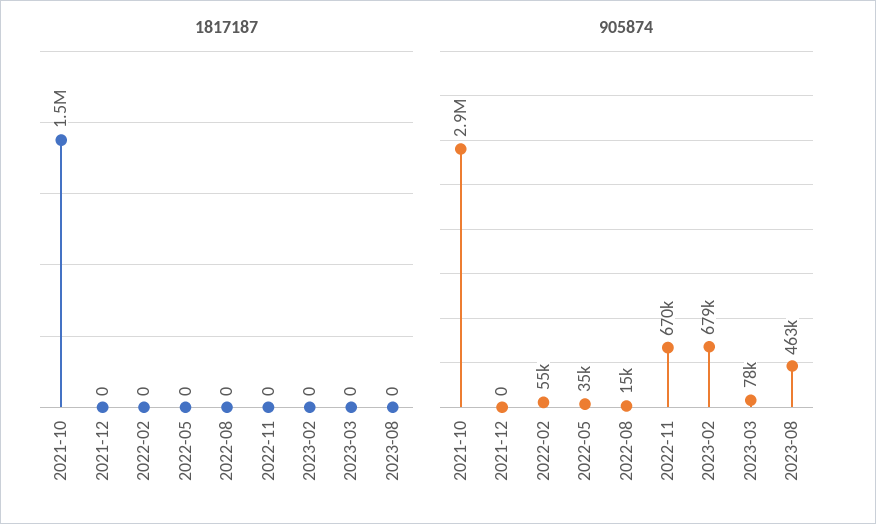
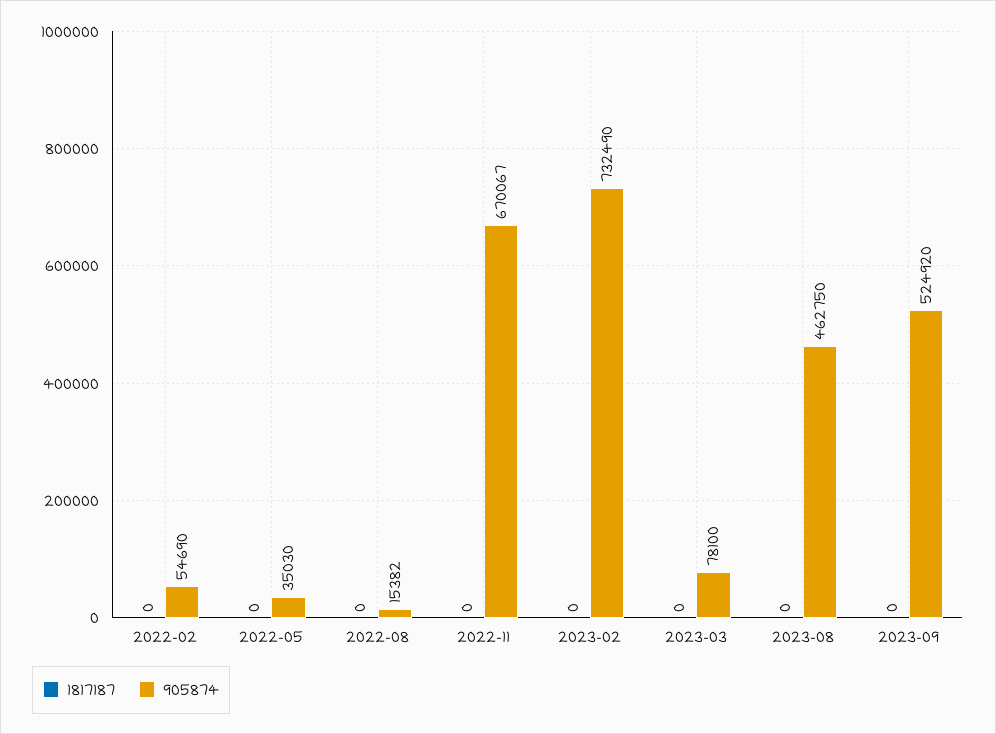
1817187, 2021-10: 1500000 -> none
1817187, 2021-12: 0 -> none
905874, 2021-10: 2900000 -> none
905874, 2021-12: 0 -> none
905874, 2023-02: 679000 -> 732490
1817187, 2023-09: none -> 0
905874, 2023-09: none -> 524920

